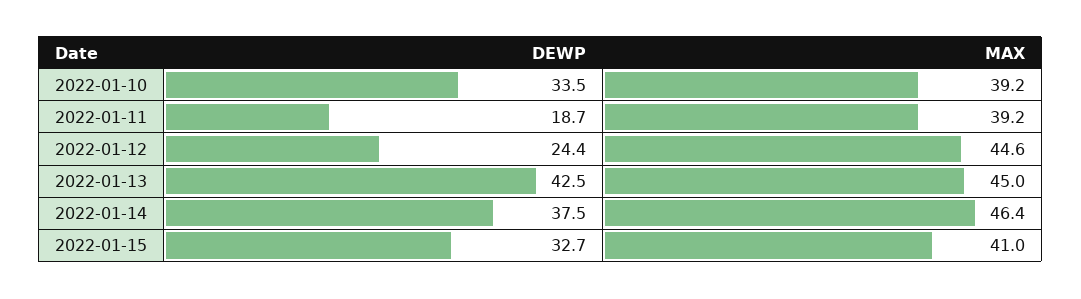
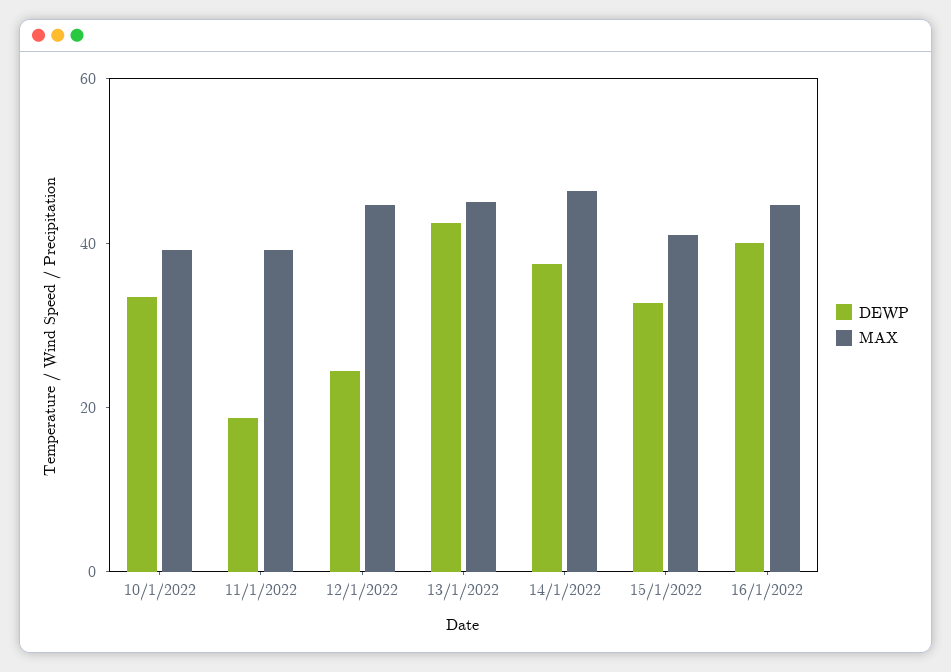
DEWP, 16/1/2022: none -> 40
MAX, 16/1/2022: none -> 45

